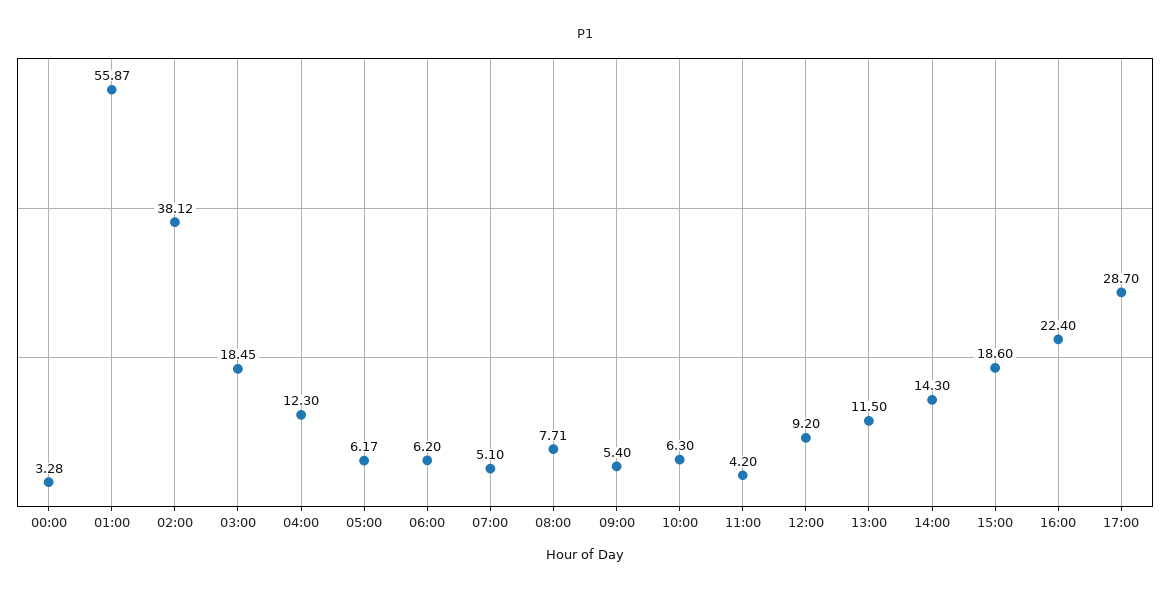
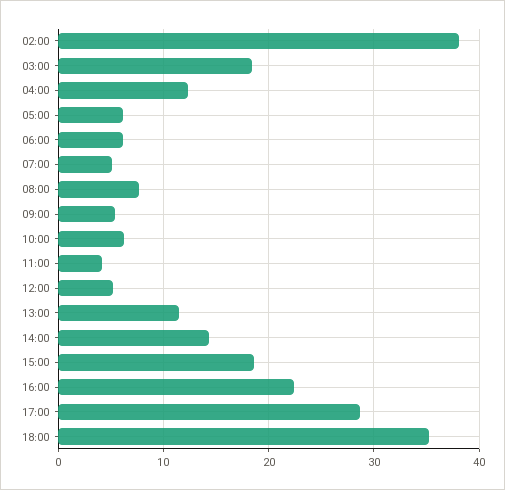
00:00: 3.28 -> none
01:00: 55.87 -> none
12:00: 9.2 -> 5
18:00: none -> 35

